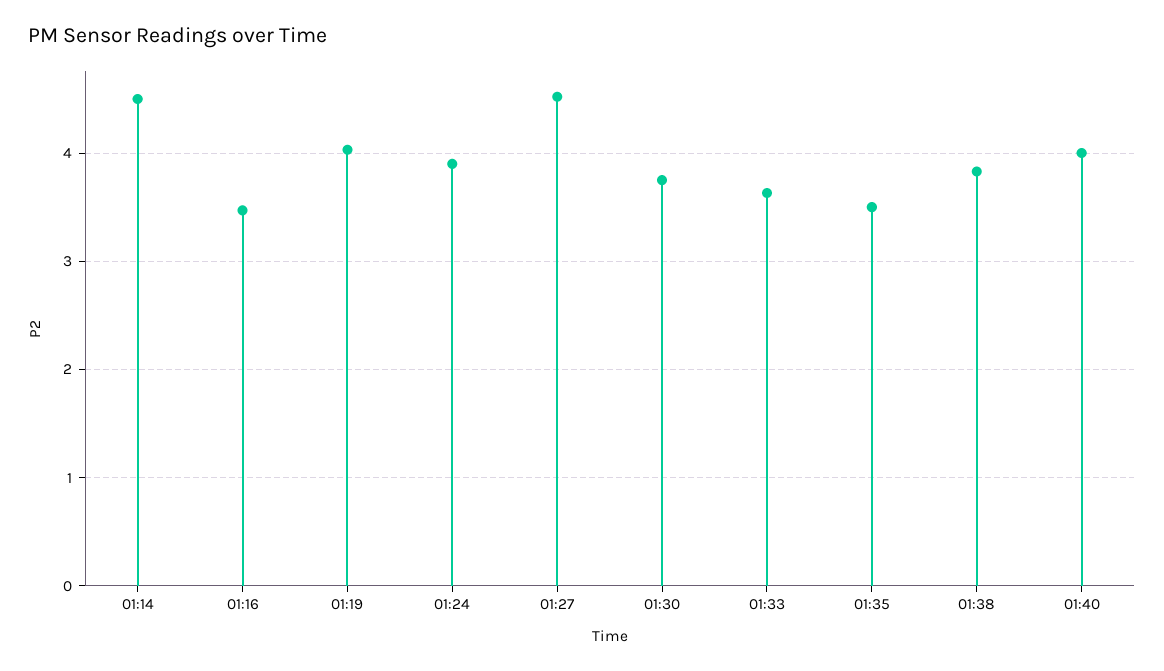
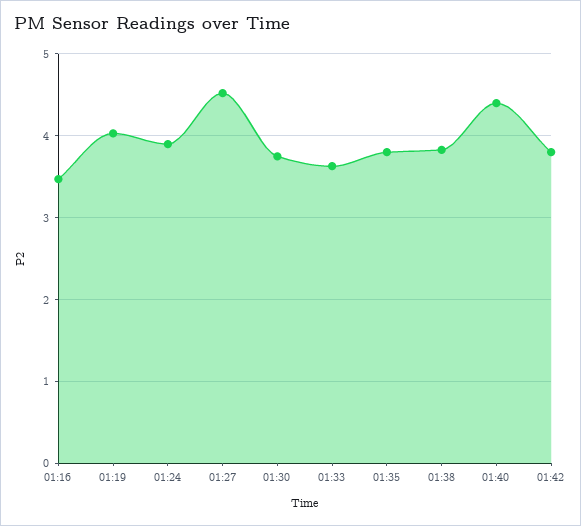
01:14: 4.5 -> none
01:35: 3.5 -> 3.8
01:40: 4 -> 4.4
01:42: none -> 3.8

